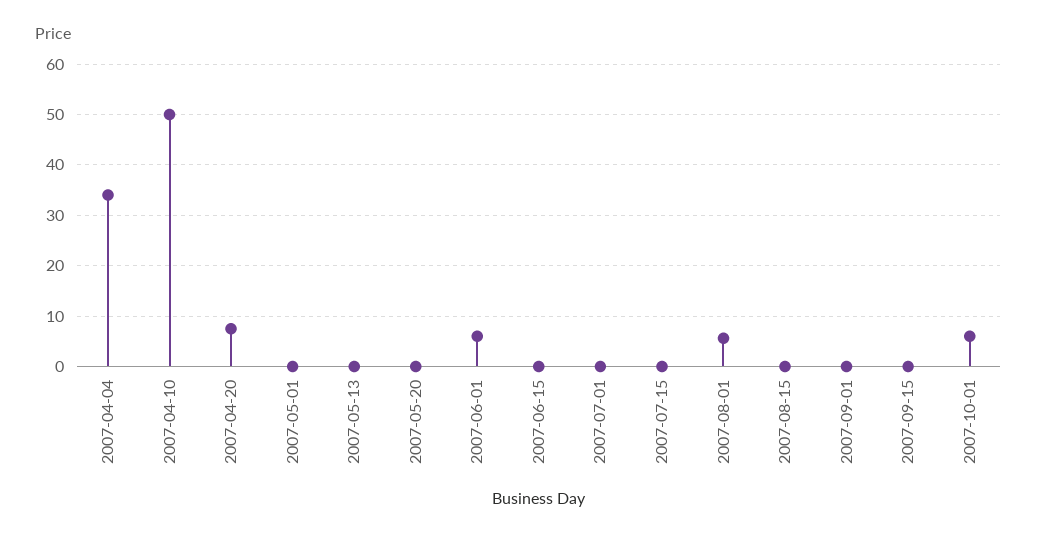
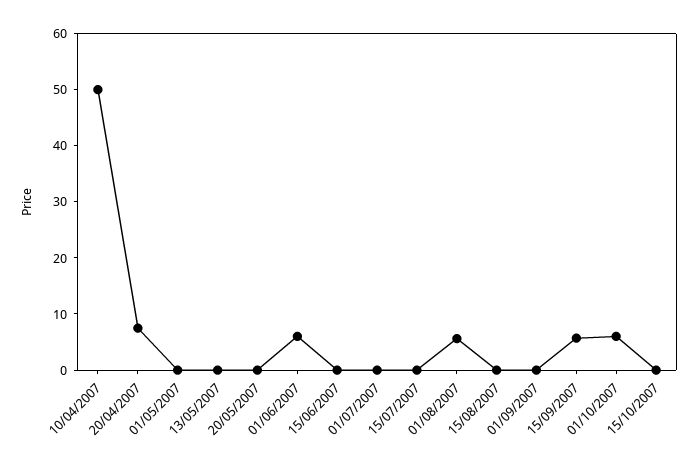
2007-04-04: 34 -> none
2007-09-15: 0 -> 6
15/10/2007: none -> 0

